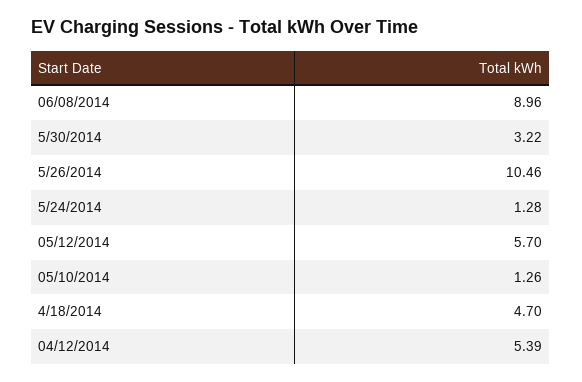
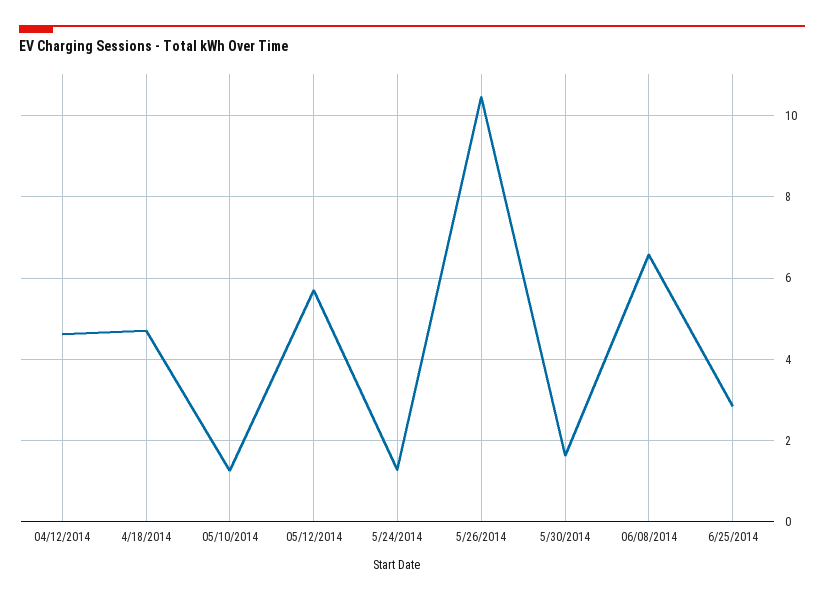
06/08/2014: 8.96 -> 6.6
5/30/2014: 3.22 -> 1.6
04/12/2014: 5.39 -> 4.6
6/25/2014: none -> 2.8

